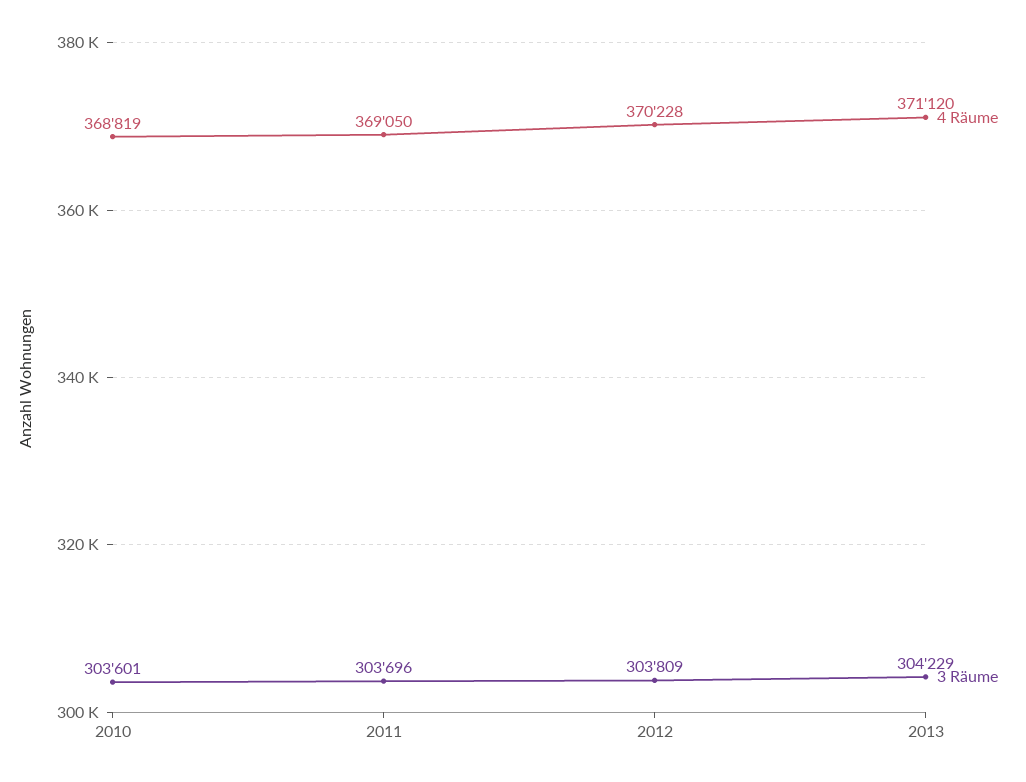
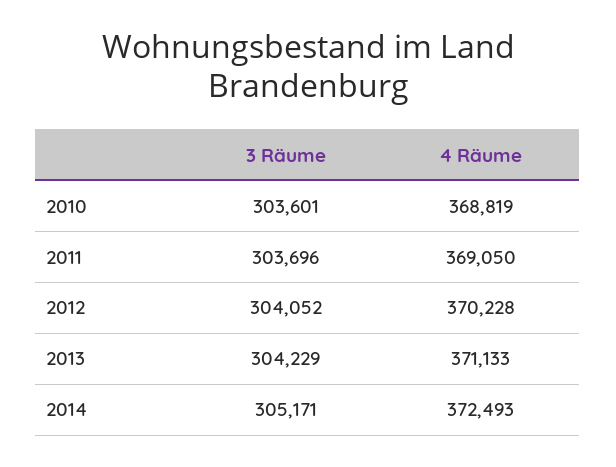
3 Räume, 2012: 303809 -> 304052
4 Räume, 2013: 371120 -> 371133
3 Räume, 2014: none -> 305171
4 Räume, 2014: none -> 372493

